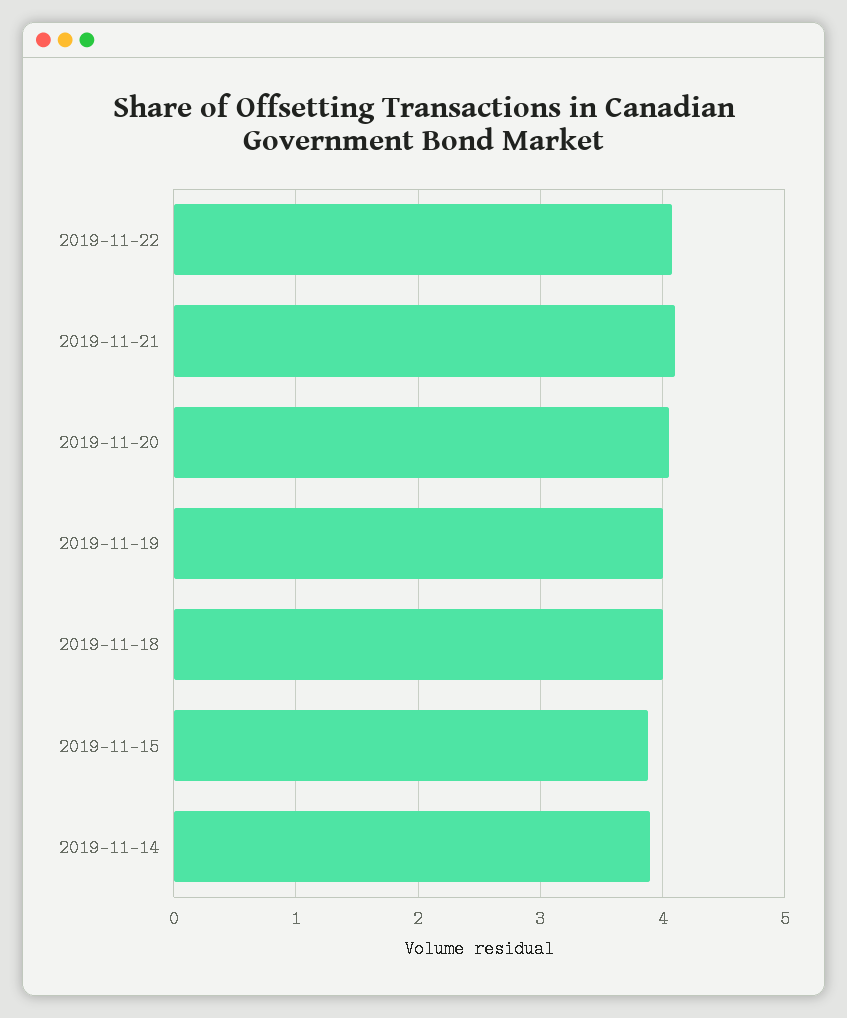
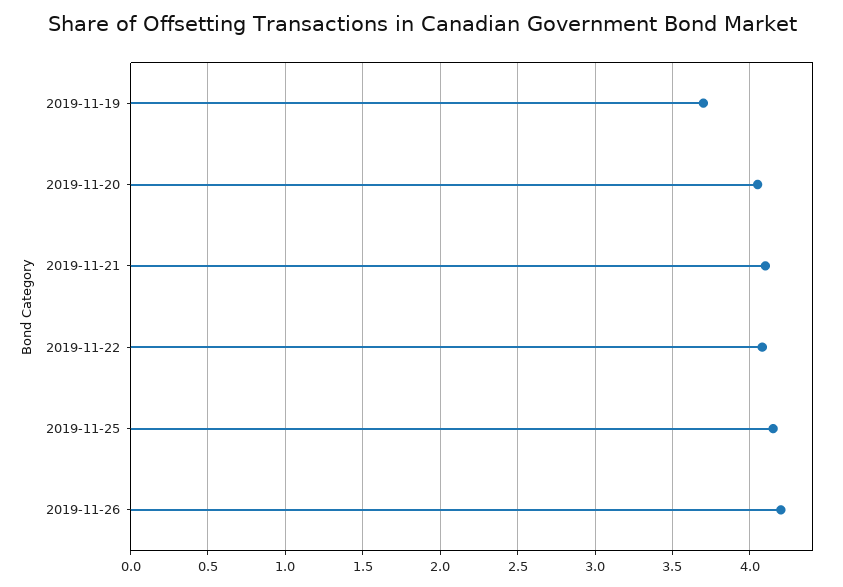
2019-11-19: 4 -> 3.7
2019-11-18: 4 -> none
2019-11-15: 3.9 -> none
2019-11-14: 3.9 -> none
2019-11-25: none -> 4.15
2019-11-26: none -> 4.2

